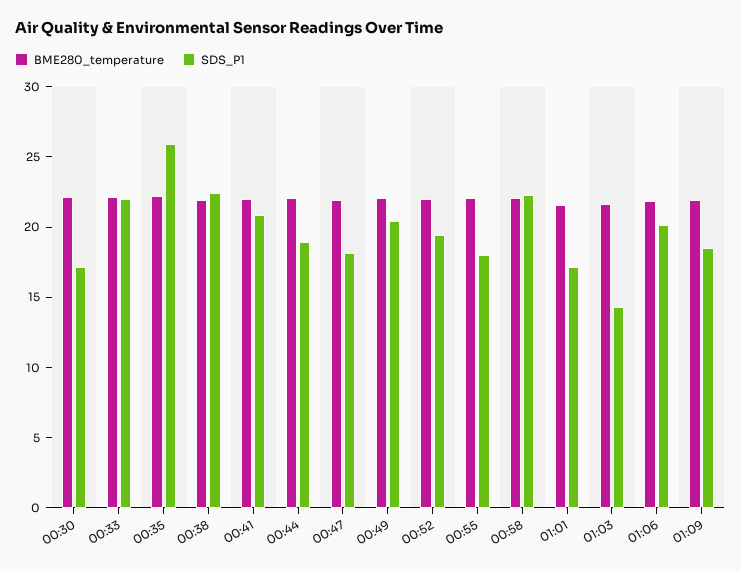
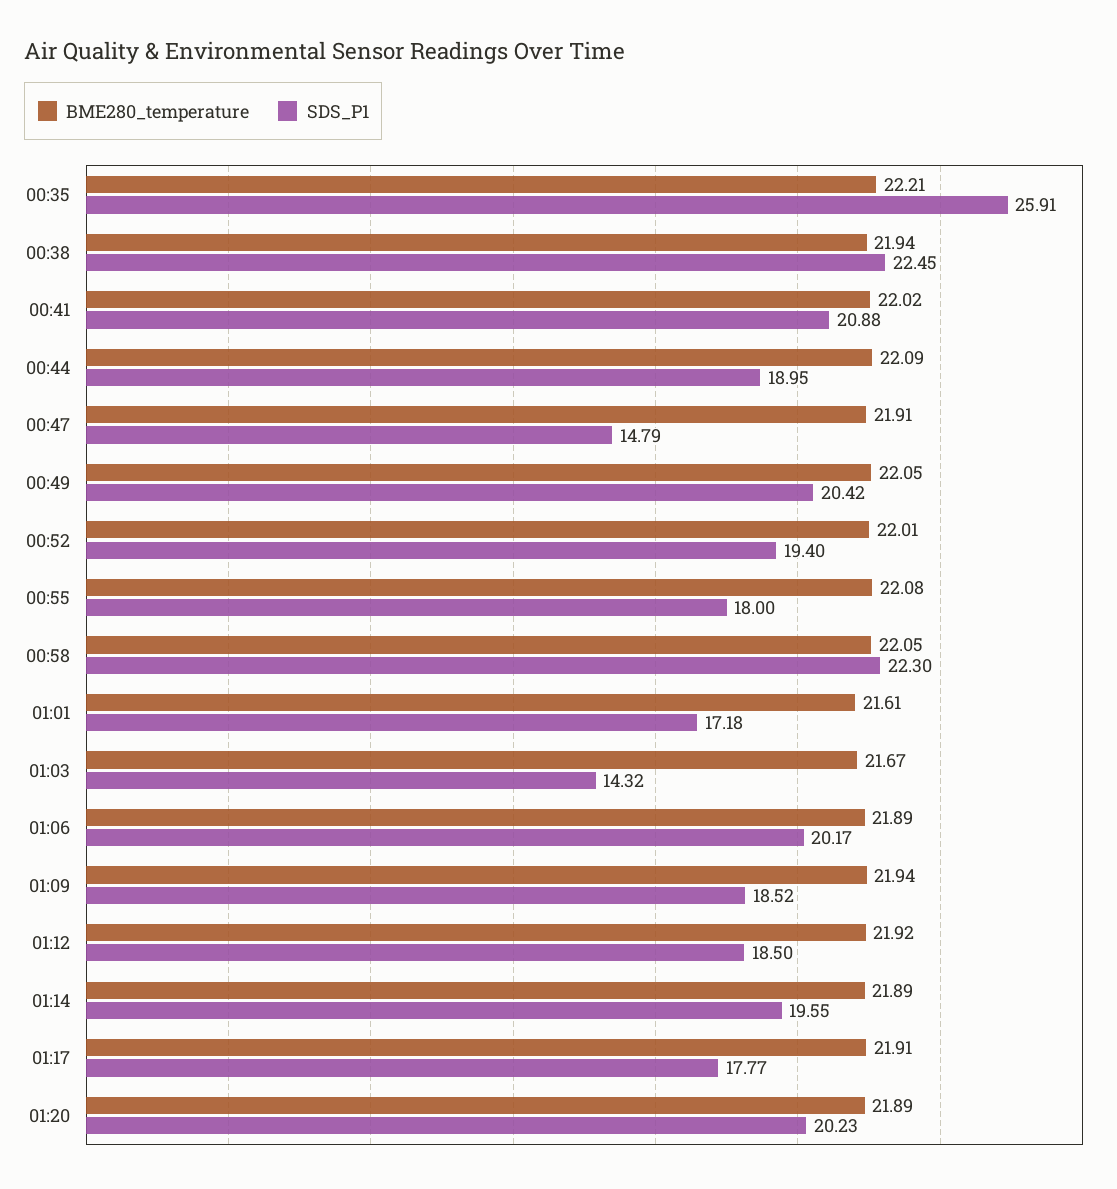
BME280_temperature, 00:30: 22 -> none
SDS_P1, 00:30: 17 -> none
BME280_temperature, 00:33: 22 -> none
SDS_P1, 00:33: 22 -> none
SDS_P1, 00:47: 18 -> 14.79
BME280_temperature, 01:12: none -> 21.92
SDS_P1, 01:12: none -> 18.5
BME280_temperature, 01:14: none -> 21.89
SDS_P1, 01:14: none -> 19.55
BME280_temperature, 01:17: none -> 21.91
SDS_P1, 01:17: none -> 17.77
BME280_temperature, 01:20: none -> 21.89
SDS_P1, 01:20: none -> 20.23

